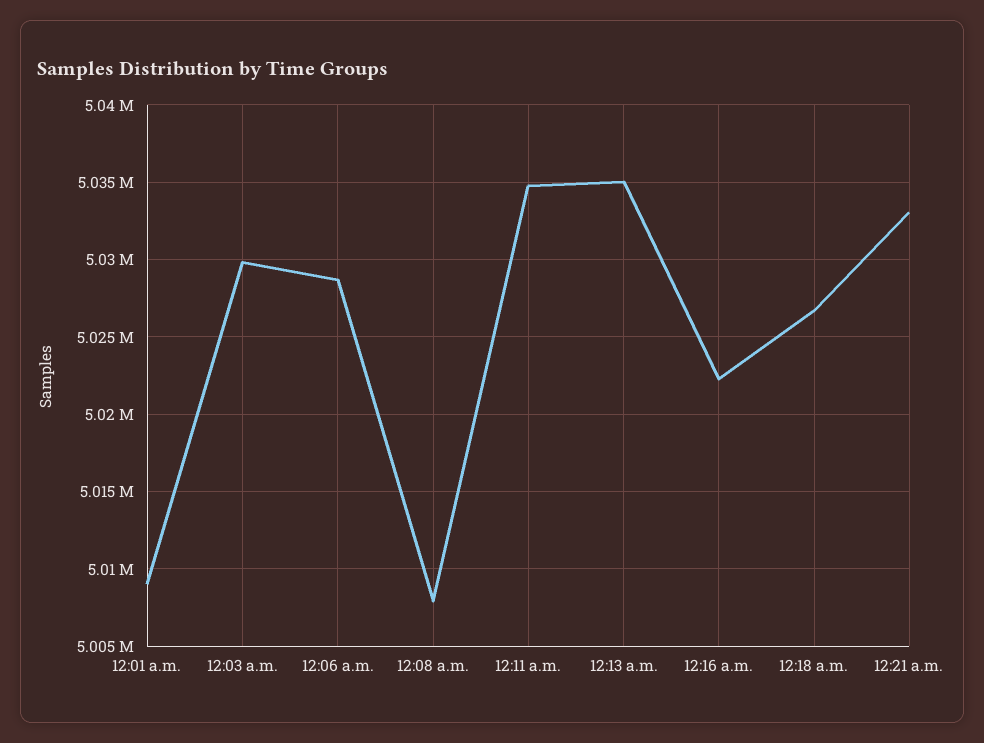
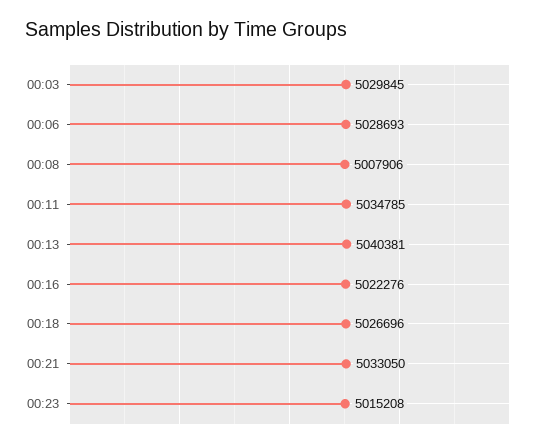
12:01 a.m.: 5009000 -> none
12:13 a.m.: 5035000 -> 5040381
00:23: none -> 5015208

